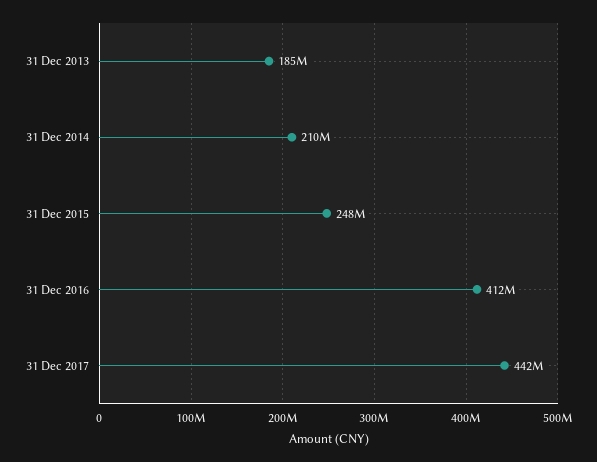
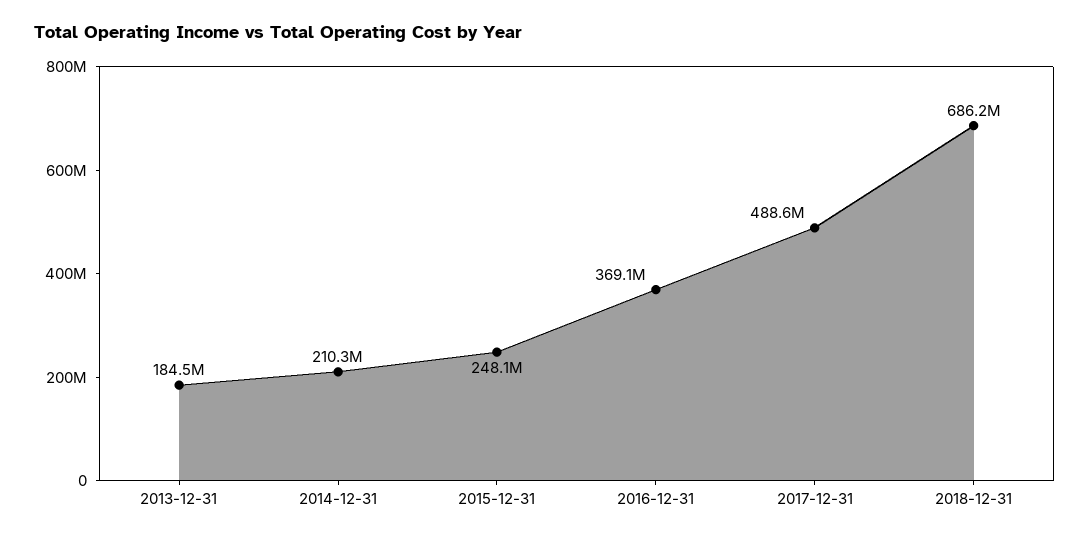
31 Dec 2016: 412000000 -> 369100000
31 Dec 2017: 442000000 -> 488600000
2018-12-31: none -> 686200000

